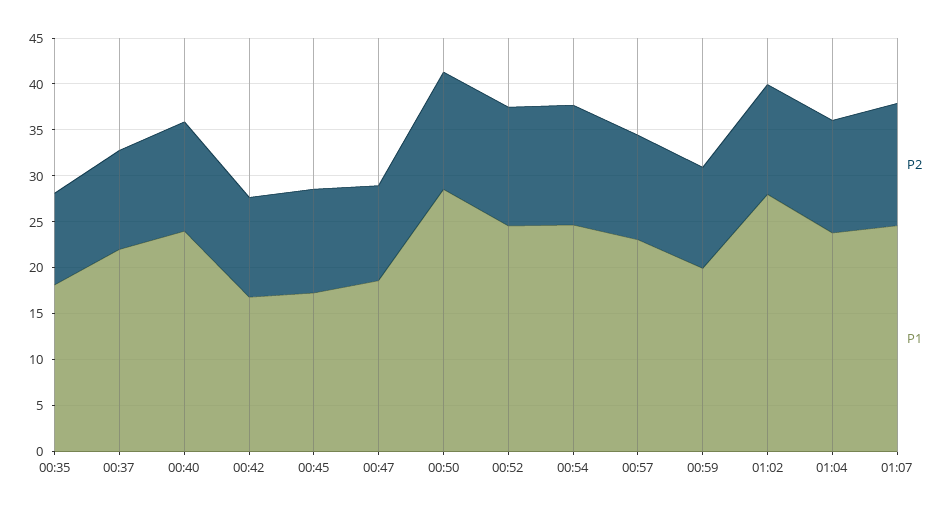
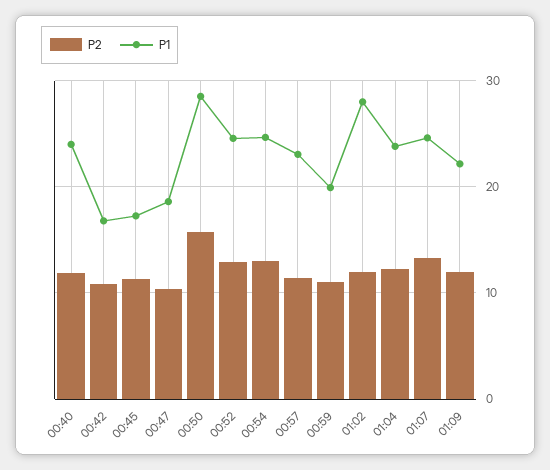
P2, 00:35: 10 -> none
P1, 00:35: 18 -> none
P2, 00:37: 11 -> none
P1, 00:37: 22 -> none
P2, 00:50: 13 -> 16
P2, 01:09: none -> 12
P1, 01:09: none -> 22

